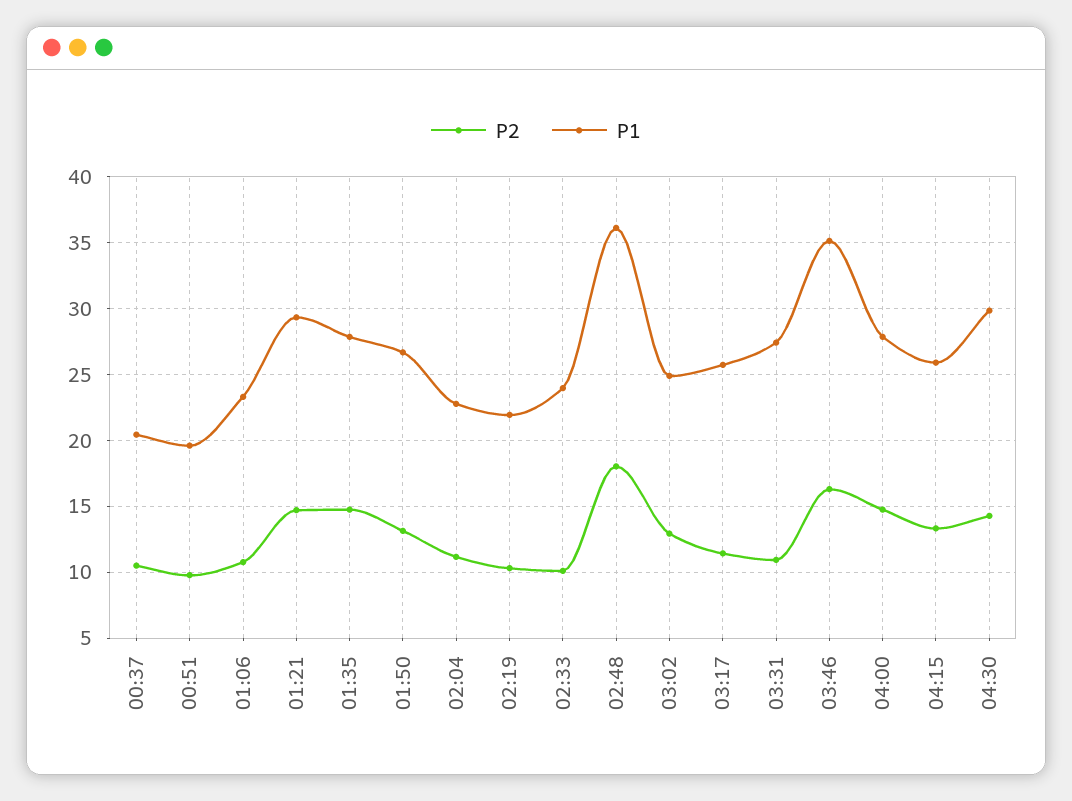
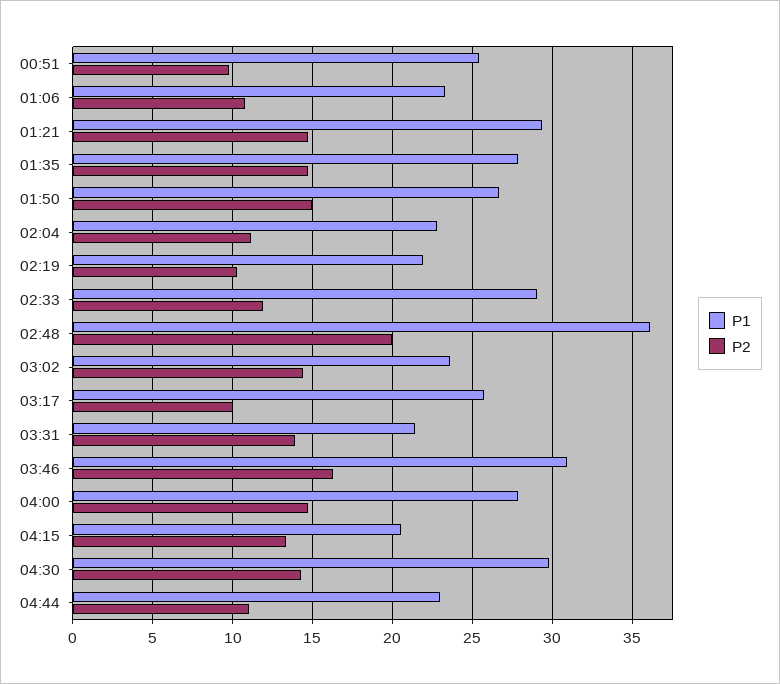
P2, 00:37: 10.5 -> none
P1, 00:37: 20.5 -> none
P1, 00:51: 19.5 -> 25.5
P2, 01:50: 13 -> 15
P2, 02:33: 10 -> 12
P1, 02:33: 24 -> 29
P2, 02:48: 18 -> 20
P2, 03:02: 13 -> 14.5
P1, 03:02: 25 -> 23.5
P2, 03:17: 11.5 -> 10
P2, 03:31: 11 -> 14
P1, 03:31: 27.5 -> 21.5
P1, 03:46: 35 -> 31
P1, 04:15: 26 -> 20.5
P1, 04:44: none -> 23
P2, 04:44: none -> 11

